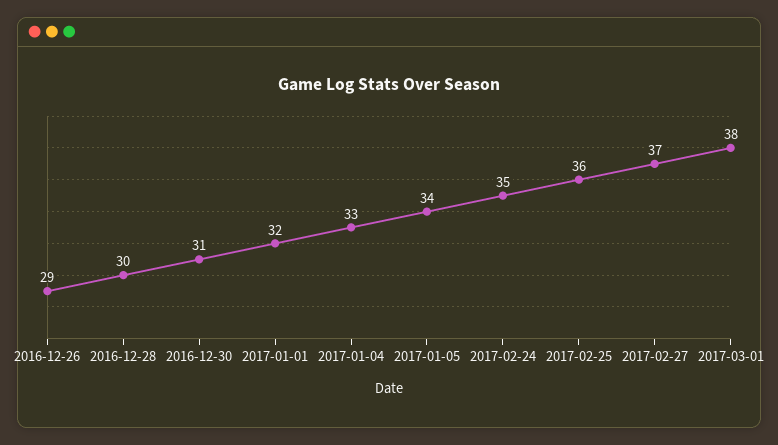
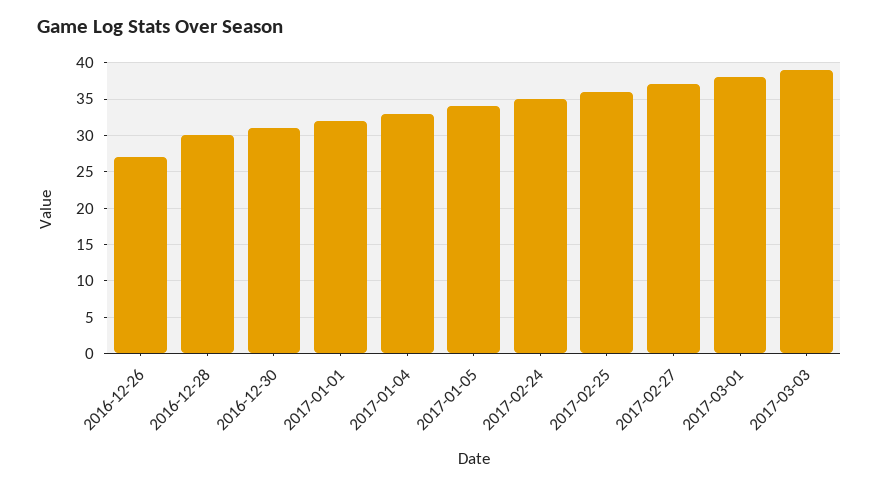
2016-12-26: 29 -> 27
2017-03-03: none -> 39

